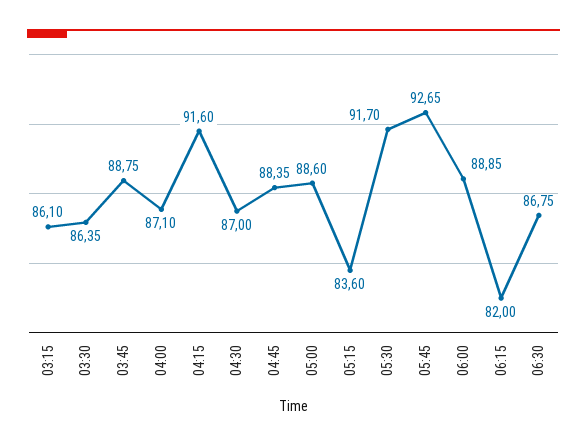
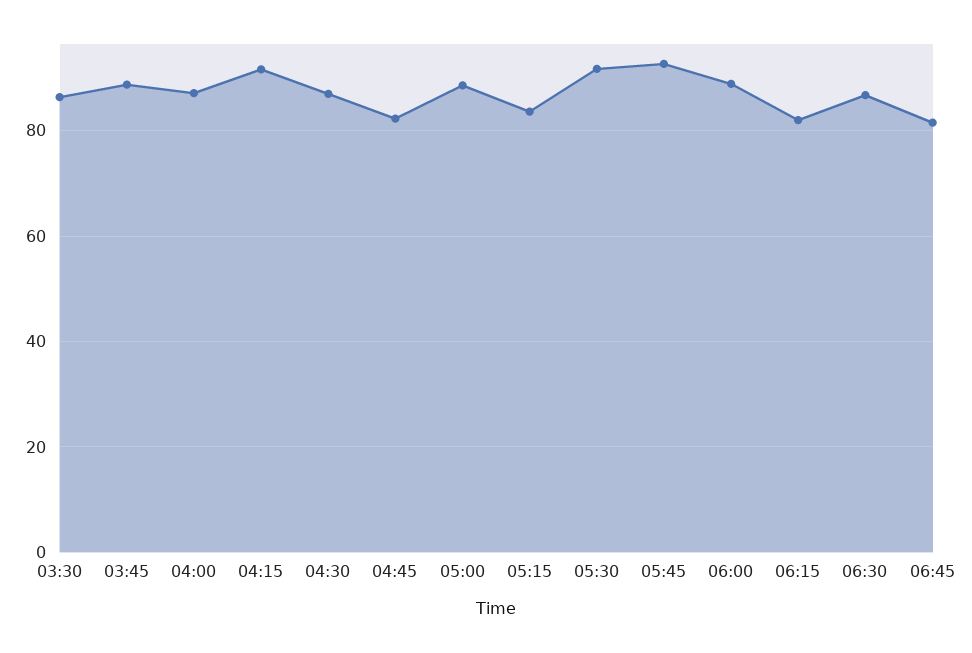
03:15: 86.1 -> none
04:45: 88.35 -> 82
06:45: none -> 82

